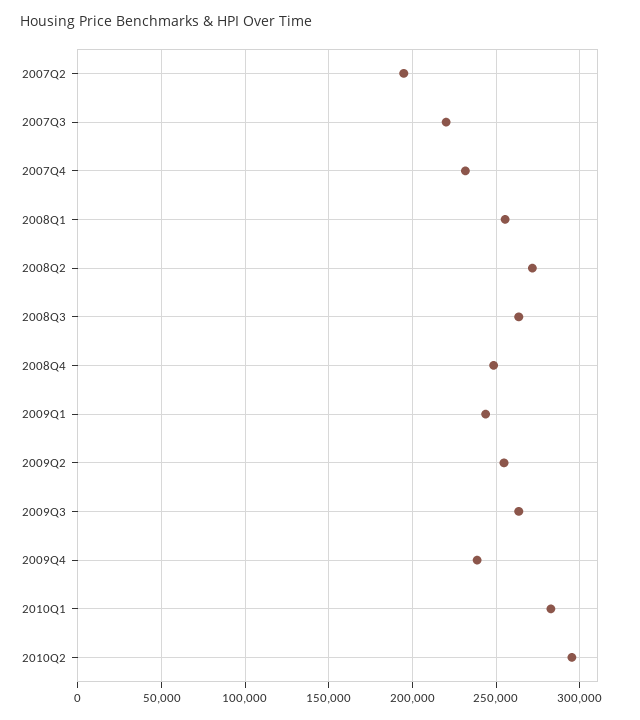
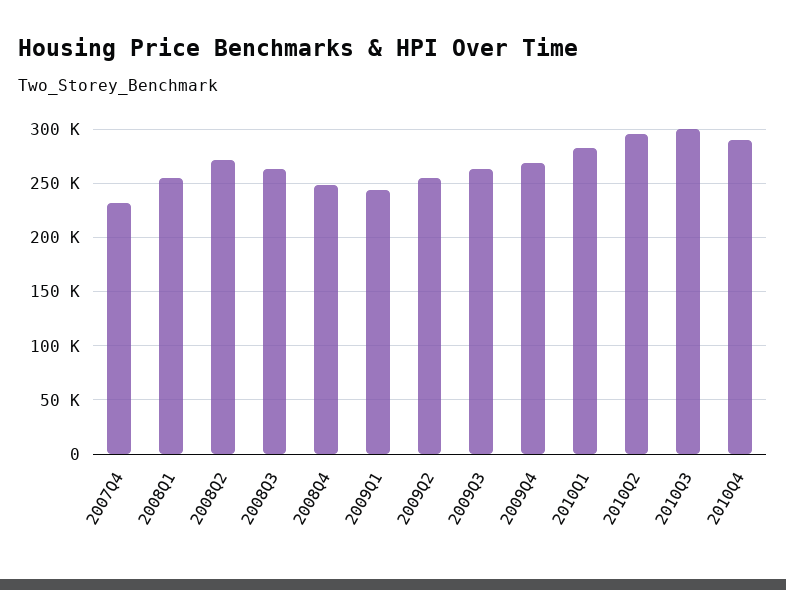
2007Q2: 195000 -> none
2007Q3: 220000 -> none
2009Q4: 240000 -> 270000
2010Q3: none -> 300000
2010Q4: none -> 290000

